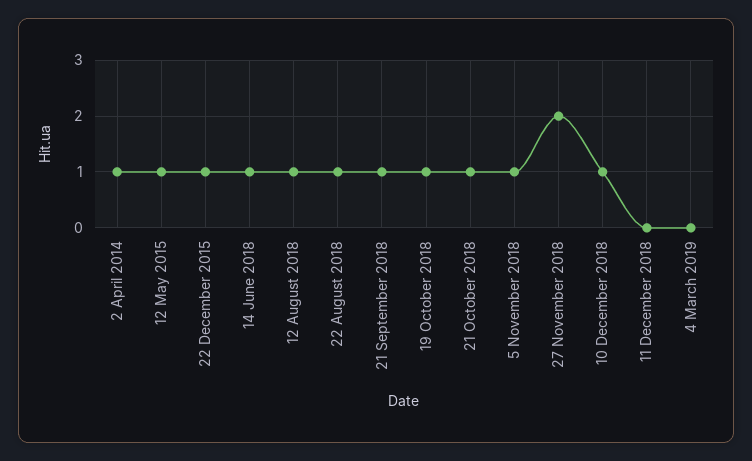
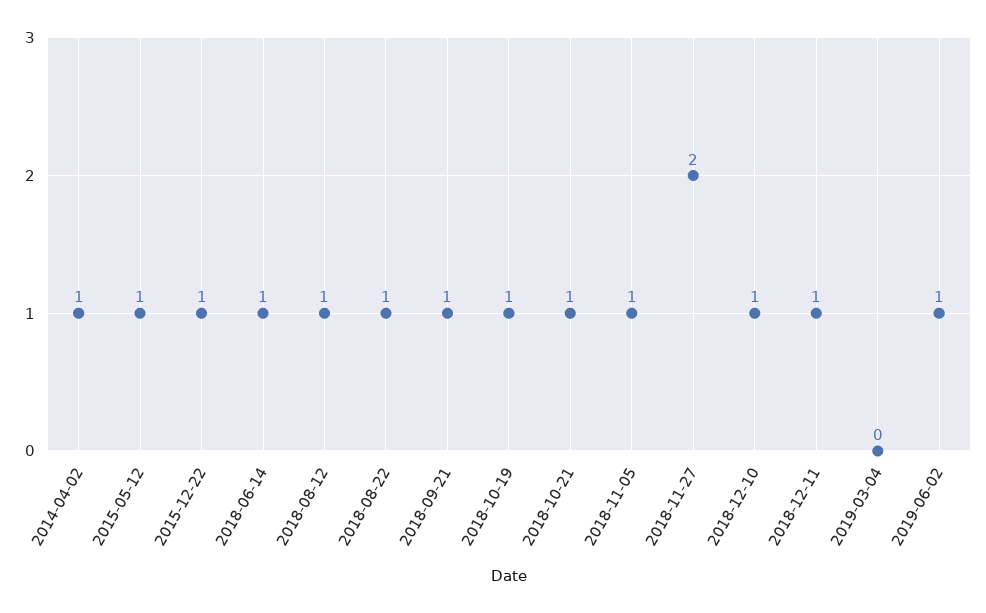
11 December 2018: 0 -> 1
2019-06-02: none -> 1

